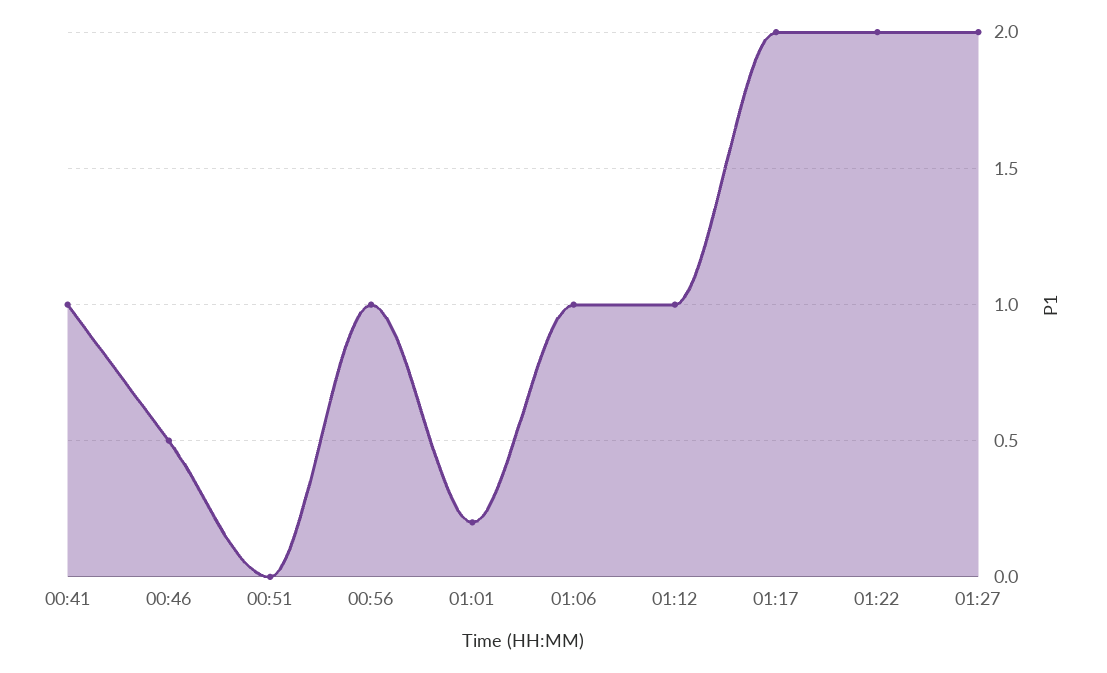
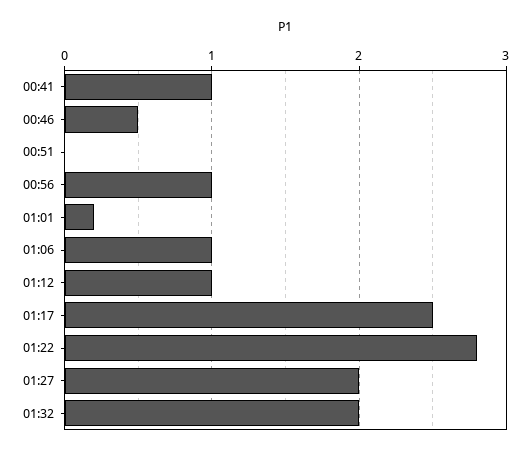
01:17: 2 -> 2.5
01:22: 2 -> 2.8
01:32: none -> 2

